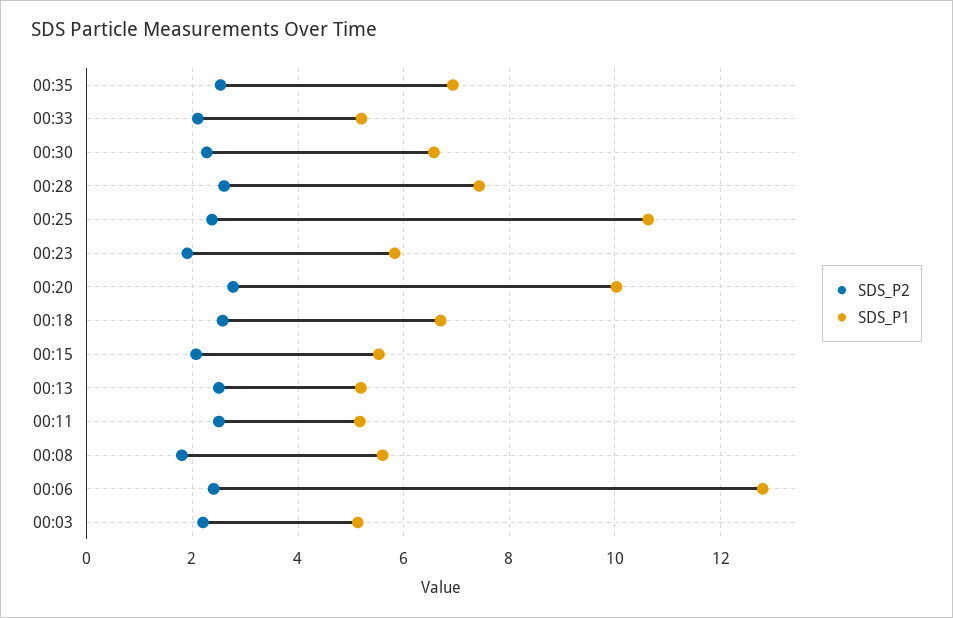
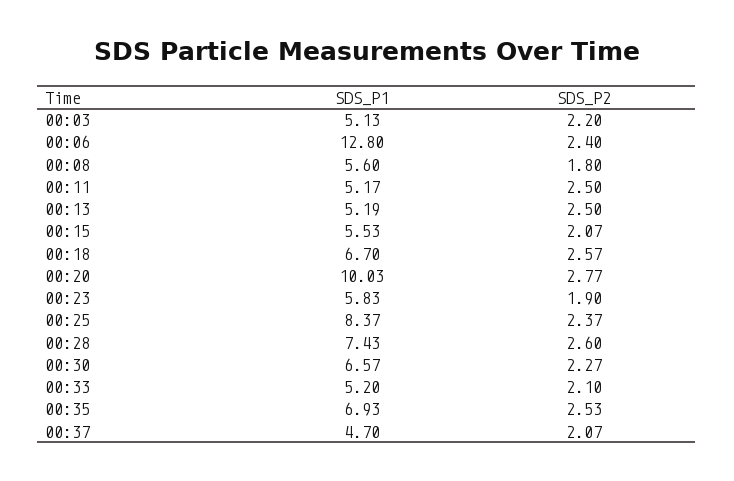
SDS_P1, 00:25: 10.6 -> 8.37
SDS_P1, 00:37: none -> 4.7
SDS_P2, 00:37: none -> 2.07

